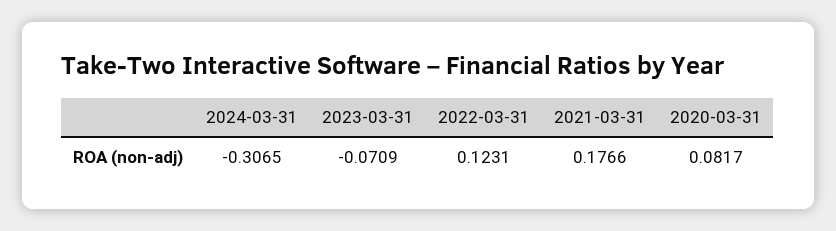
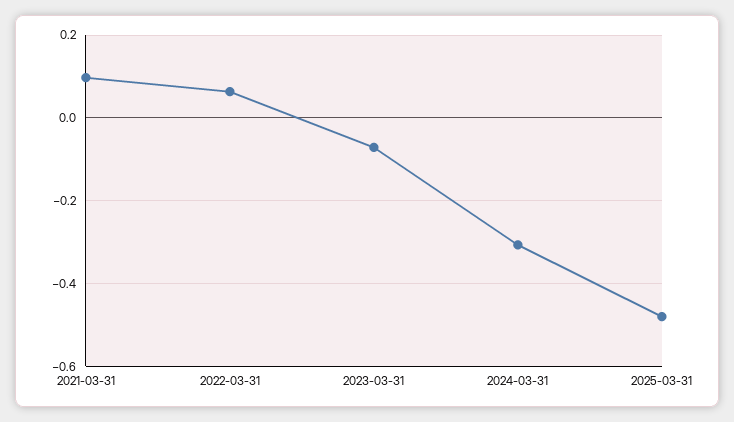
2022-03-31: 0.1231 -> 0.06
2021-03-31: 0.1766 -> 0.1
2020-03-31: 0.0817 -> none
2025-03-31: none -> -0.48

